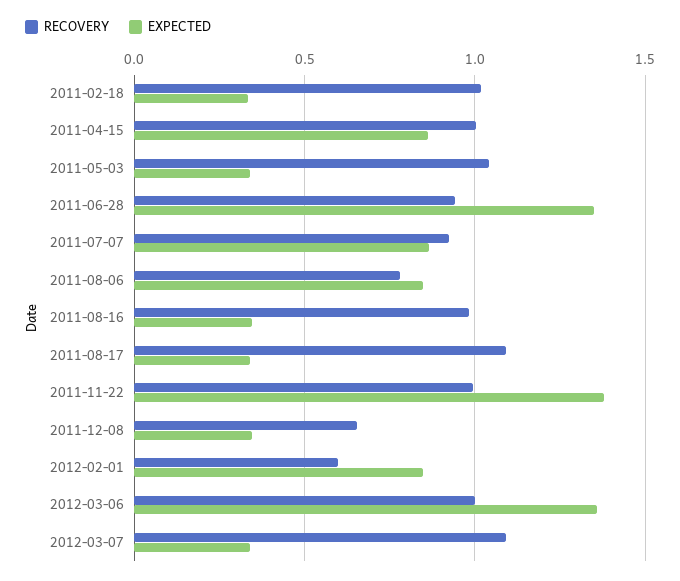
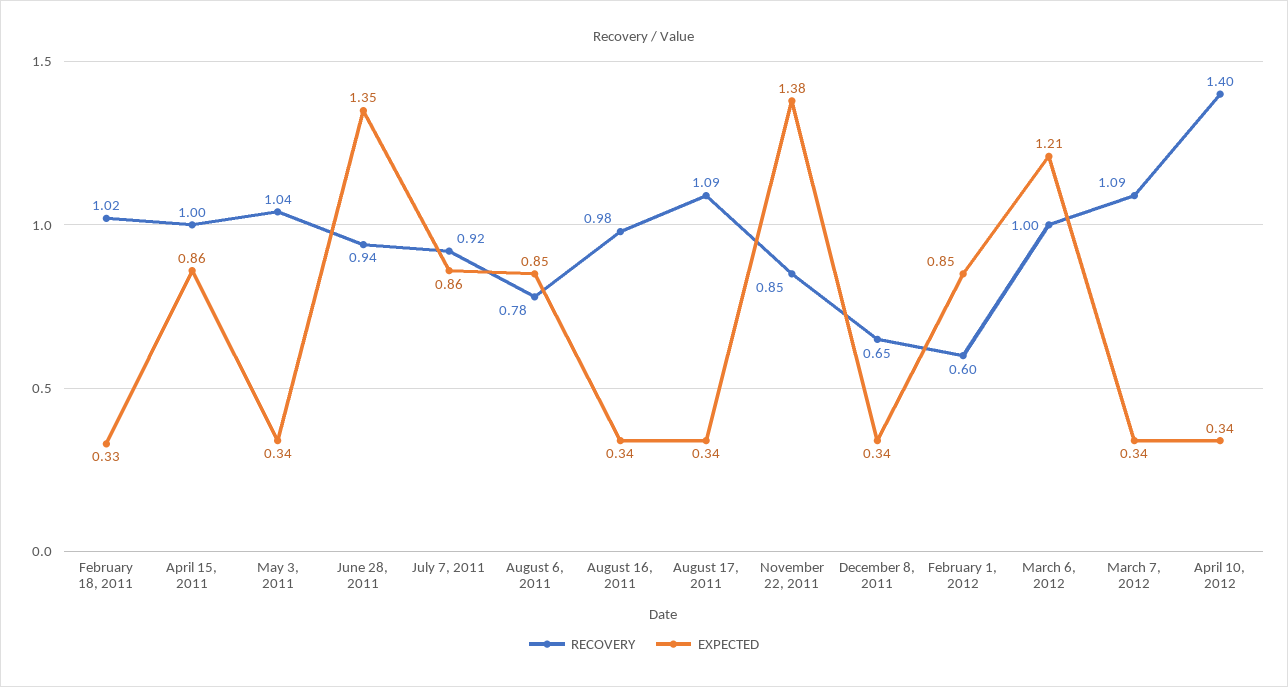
RECOVERY, 2011-11-22: 1 -> 0.85
EXPECTED, 2012-03-06: 1.35 -> 1.21
RECOVERY, April 10, 2012: none -> 1.4
EXPECTED, April 10, 2012: none -> 0.34

